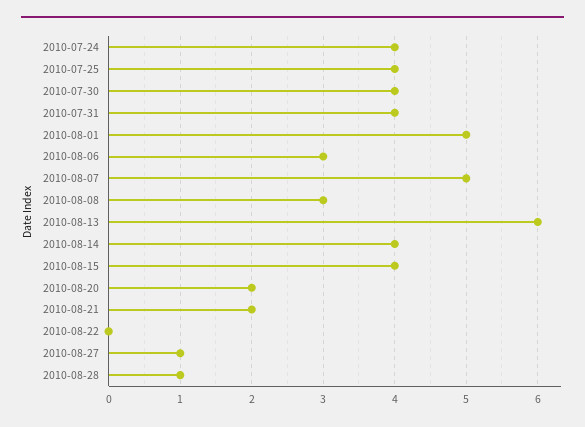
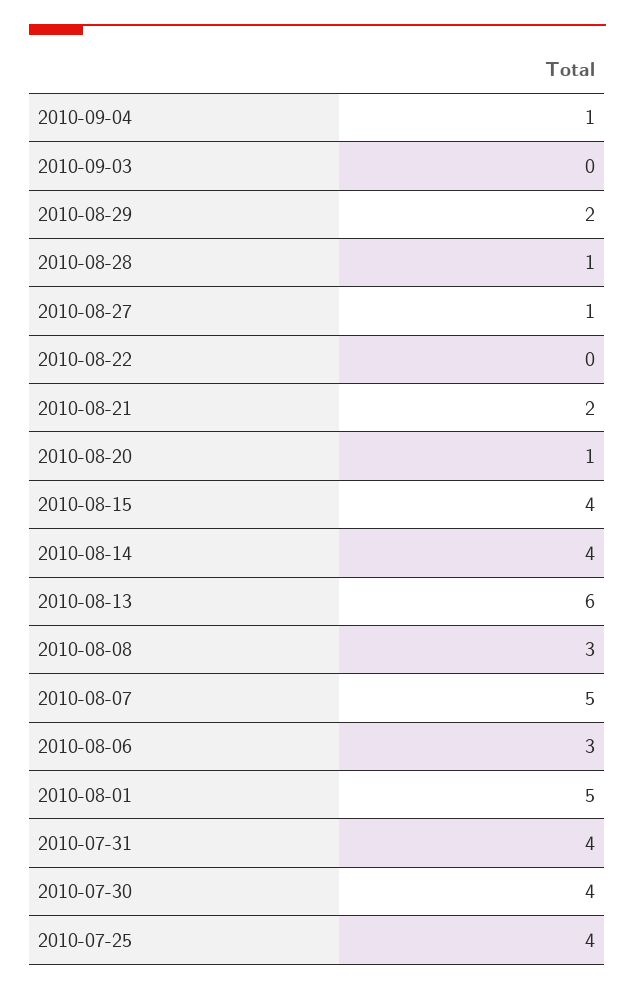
2010-07-24: 4 -> none
2010-08-20: 2 -> 1
2010-09-04: none -> 1
2010-09-03: none -> 0
2010-08-29: none -> 2

